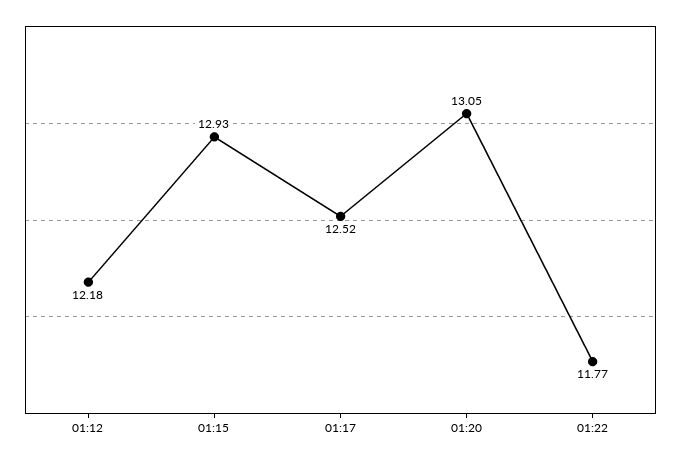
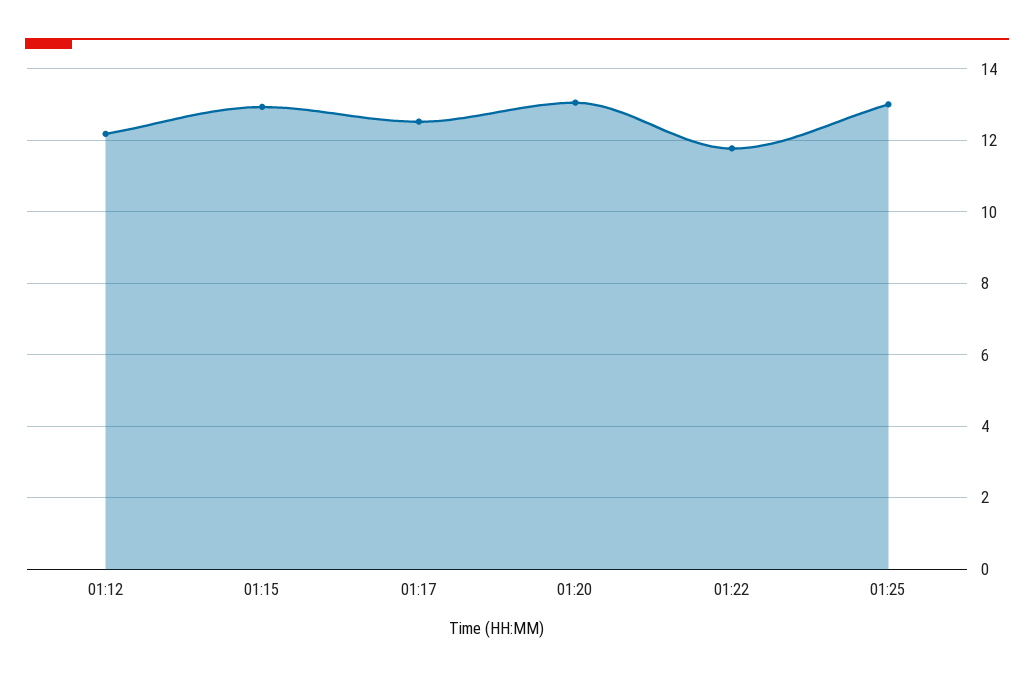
01:25: none -> 13

